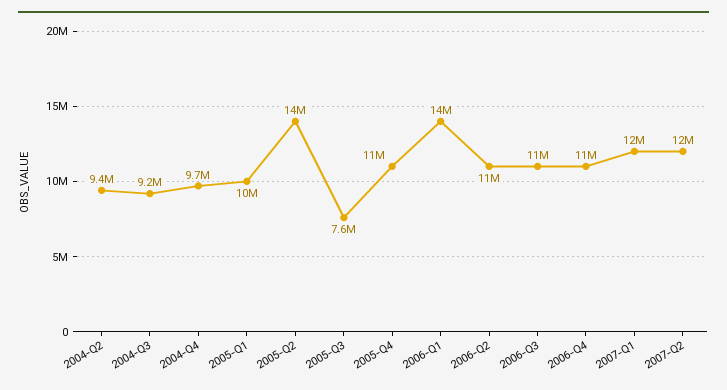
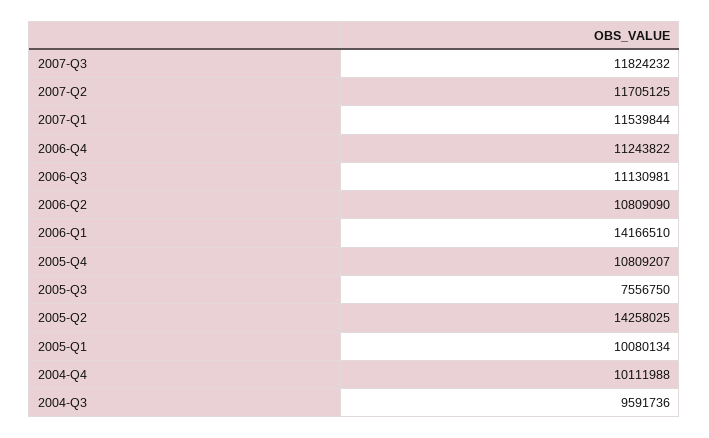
2004-Q2: 9400000 -> none
2004-Q3: 9200000 -> 9591736
2004-Q4: 9700000 -> 10111988
2007-Q3: none -> 11824232

